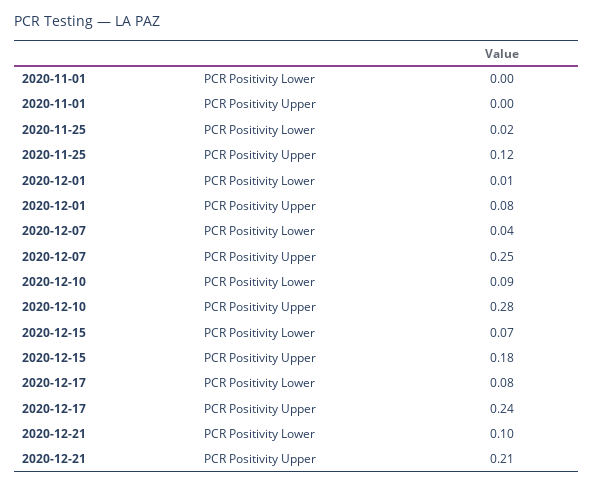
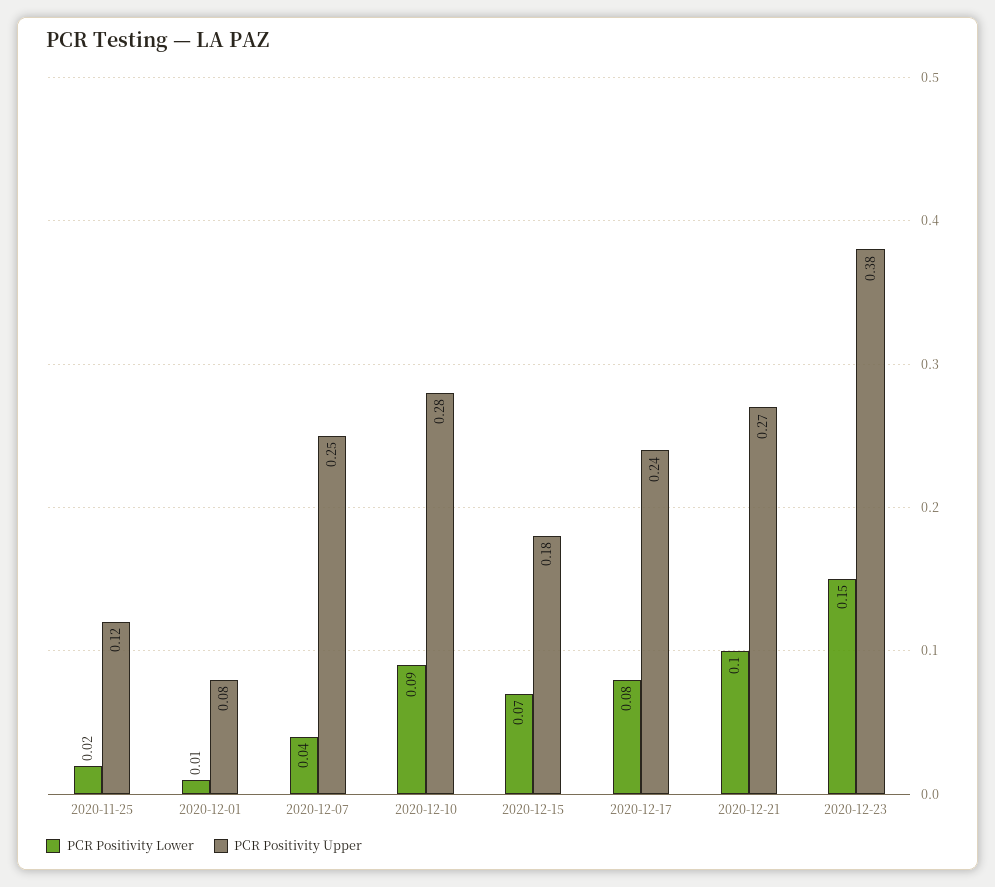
PCR Positivity Lower, 2020-11-01: 0 -> none
PCR Positivity Upper, 2020-11-01: 0 -> none
PCR Positivity Upper, 2020-12-21: 0.21 -> 0.27
PCR Positivity Lower, 2020-12-23: none -> 0.15
PCR Positivity Upper, 2020-12-23: none -> 0.38

